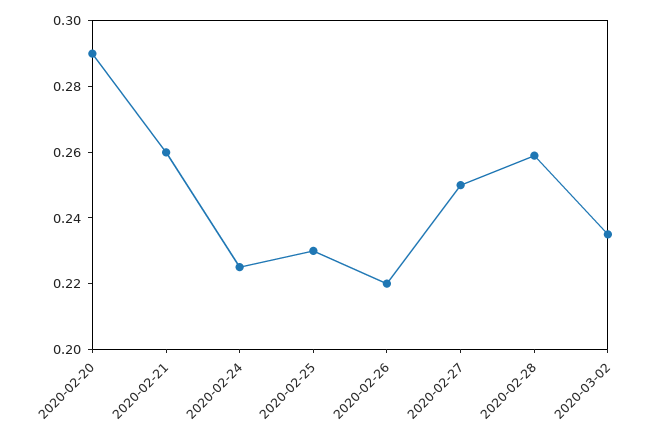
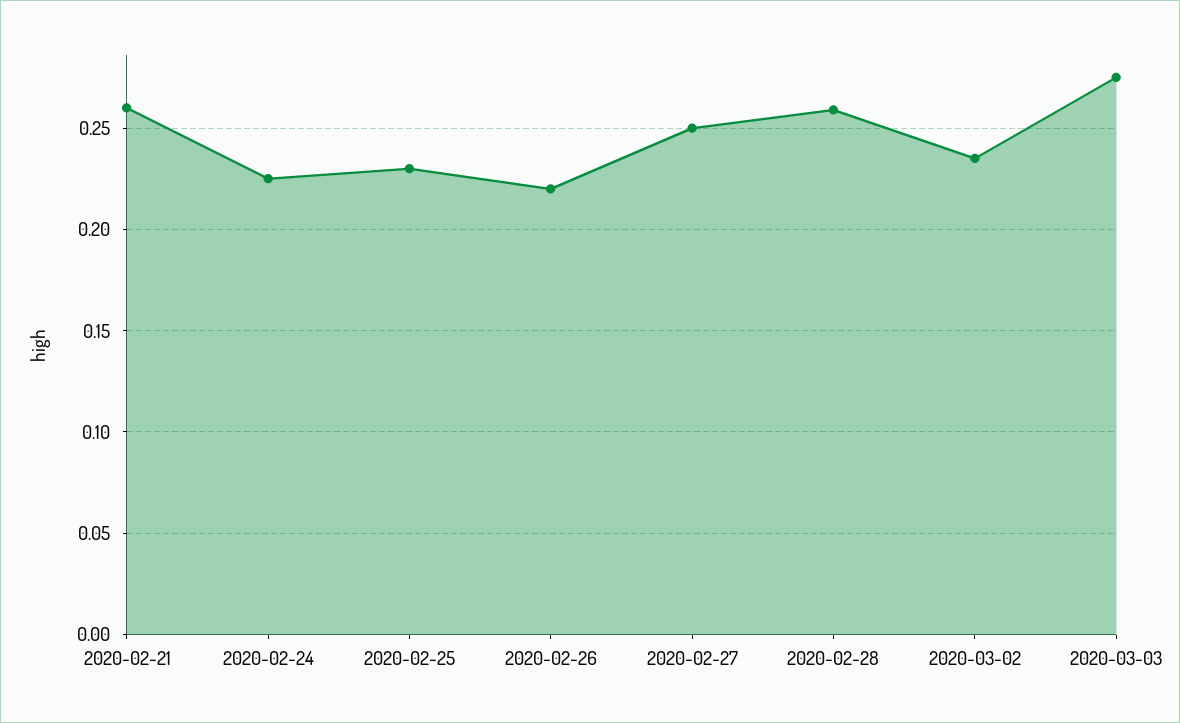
2020-02-20: 0.29 -> none
2020-03-03: none -> 0.275

